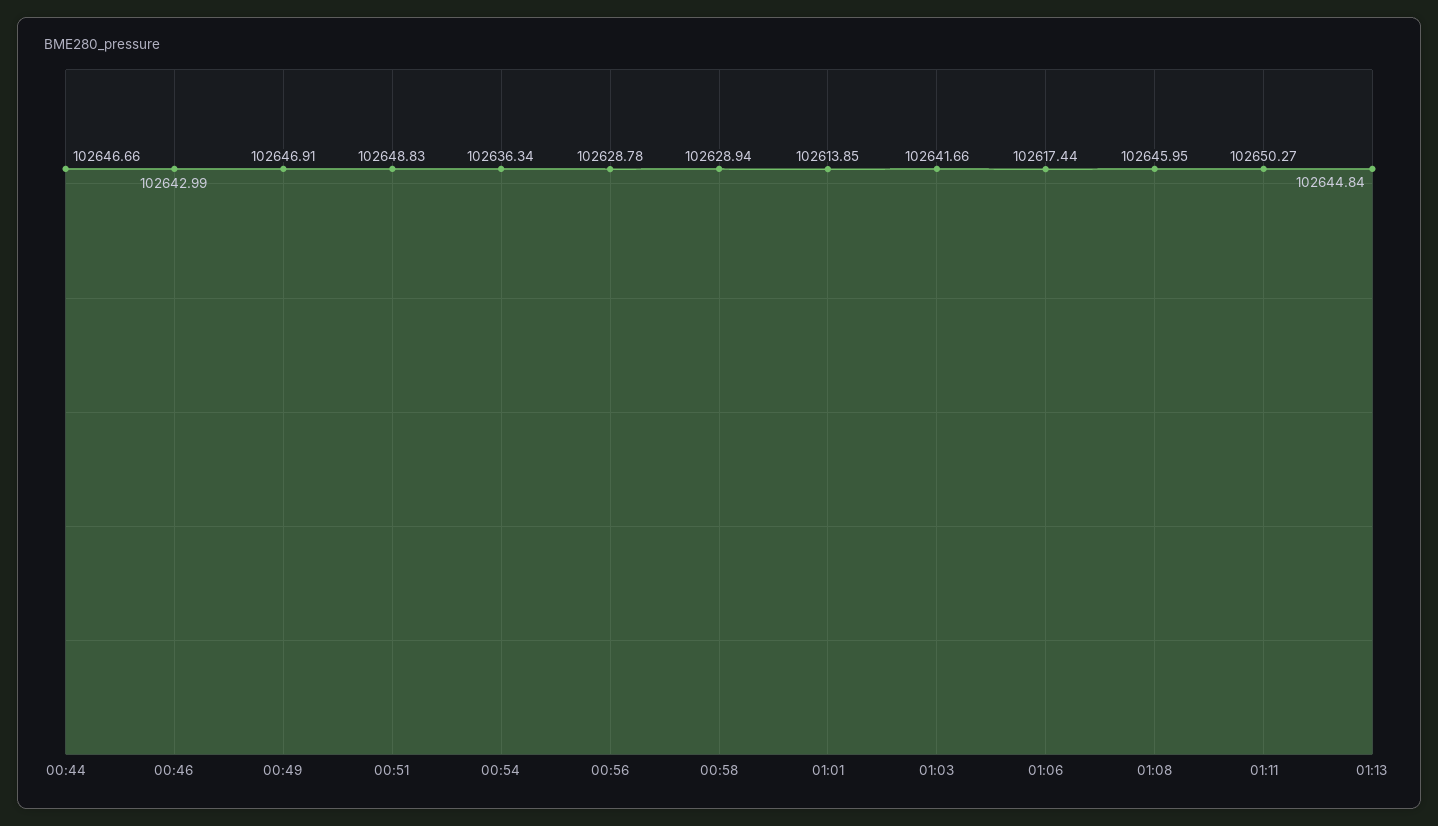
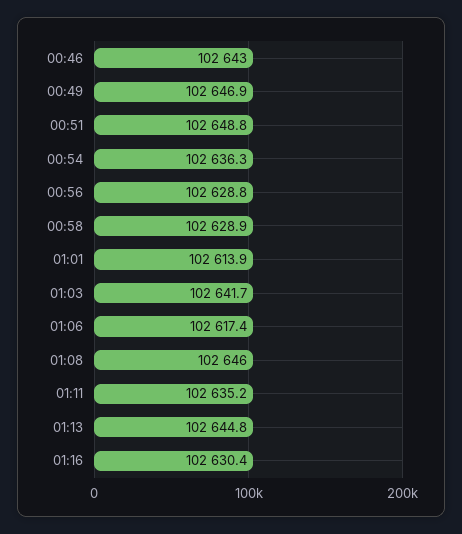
00:44: 102646.66 -> none
01:11: 102650.27 -> 102635.2
01:16: none -> 102630.4

